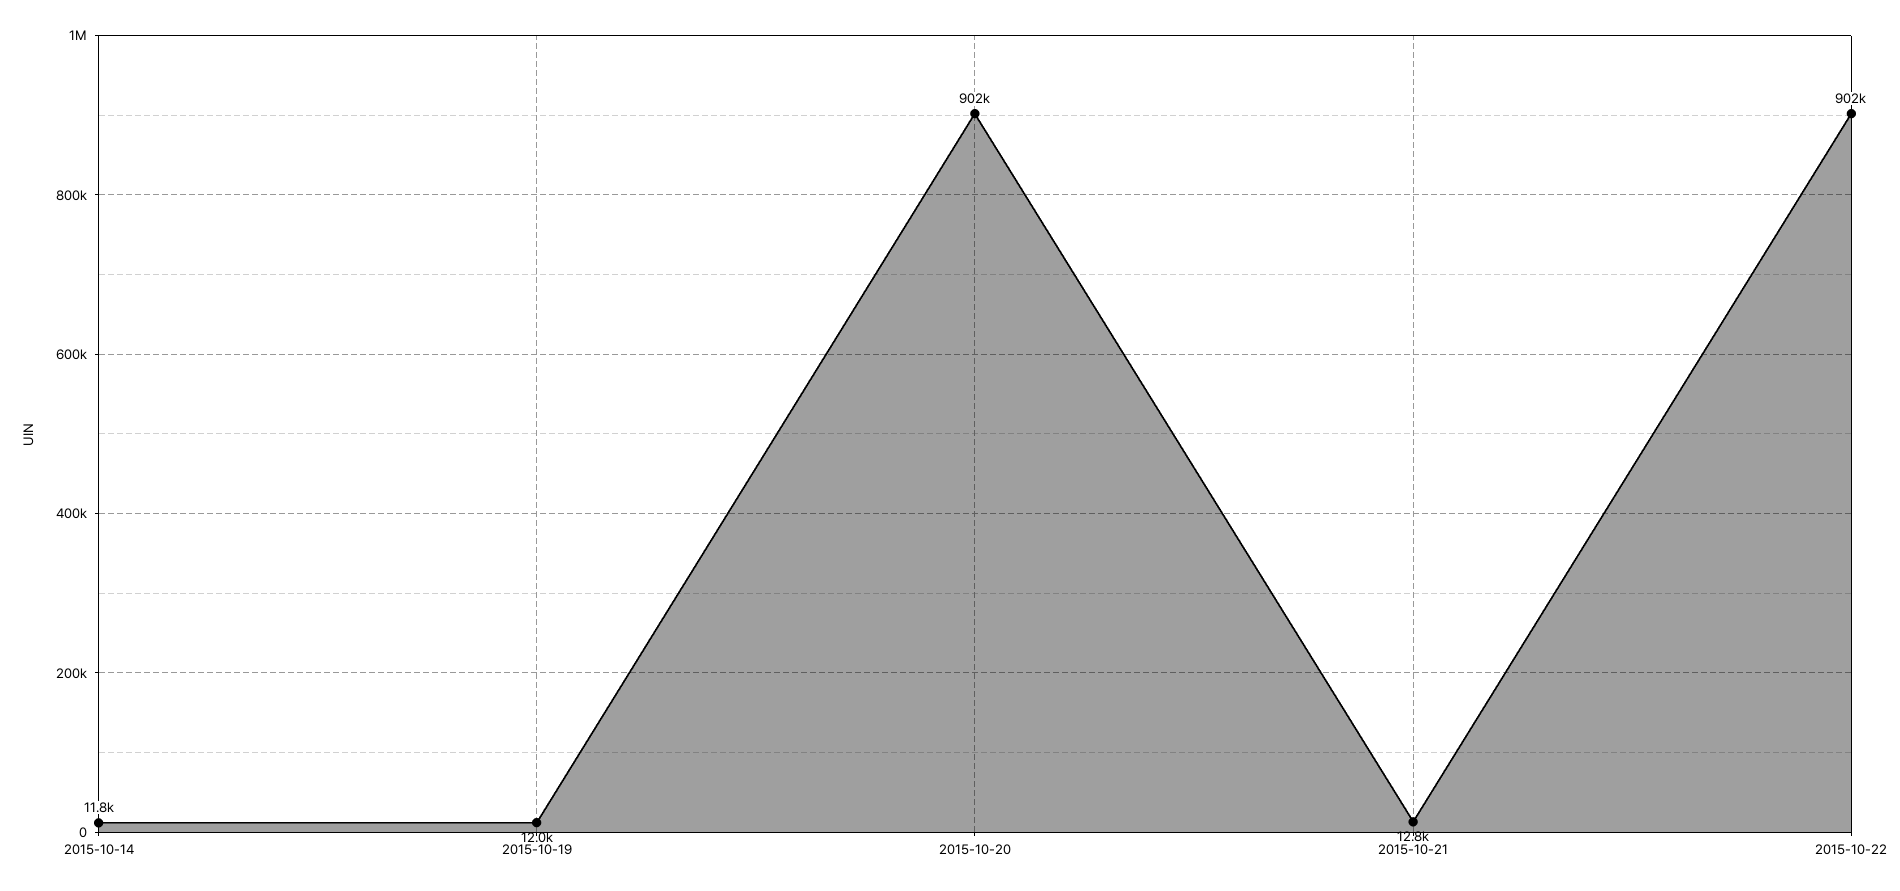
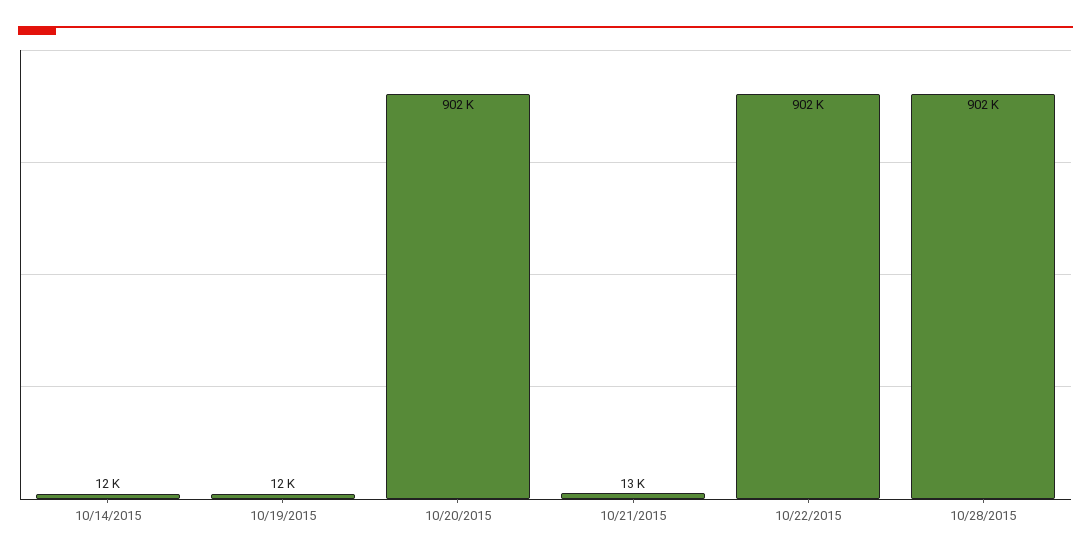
10/28/2015: none -> 902000

